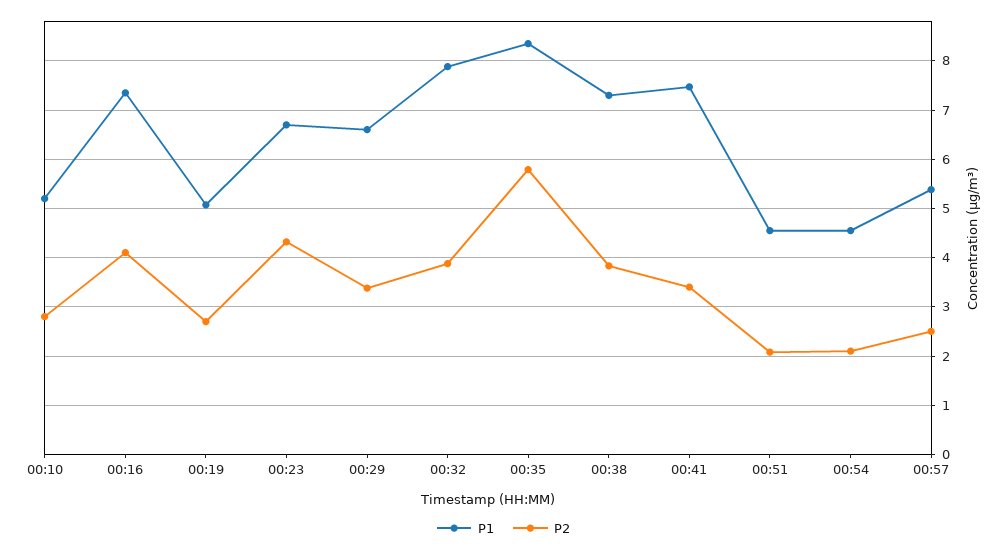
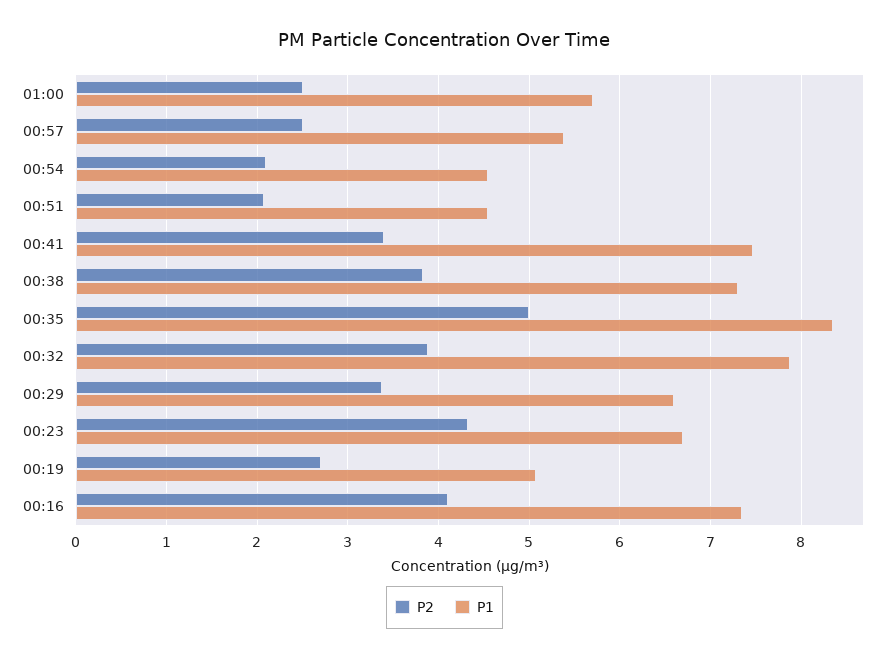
P1, 00:10: 5.2 -> none
P2, 00:10: 2.8 -> none
P2, 00:35: 5.8 -> 5
P2, 01:00: none -> 2.5
P1, 01:00: none -> 5.7

